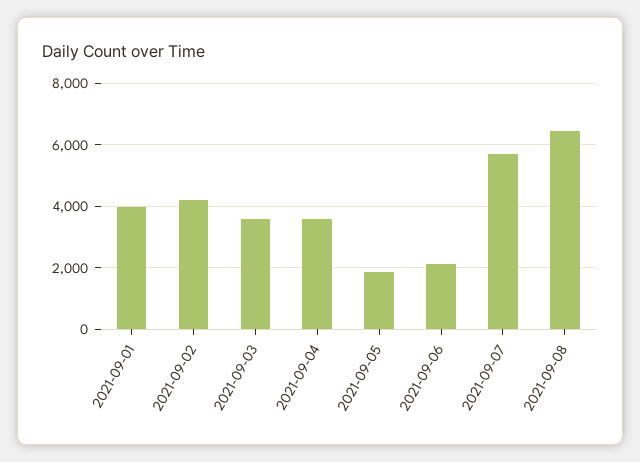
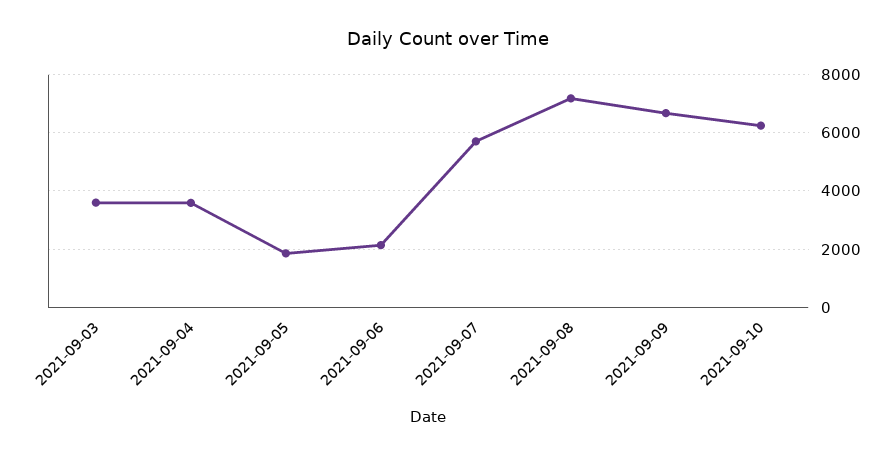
2021-09-01: 4000 -> none
2021-09-02: 4200 -> none
2021-09-08: 6400 -> 7250
2021-09-09: none -> 6750
2021-09-10: none -> 6250

